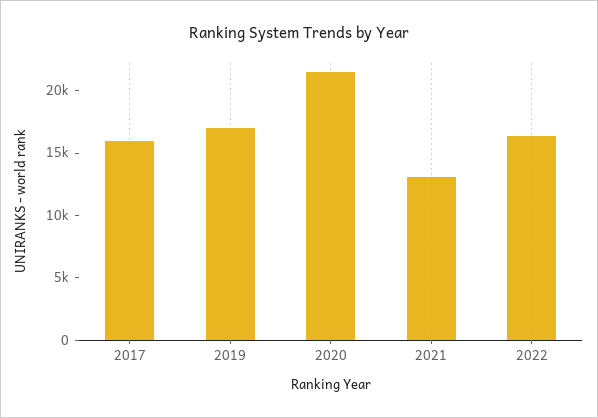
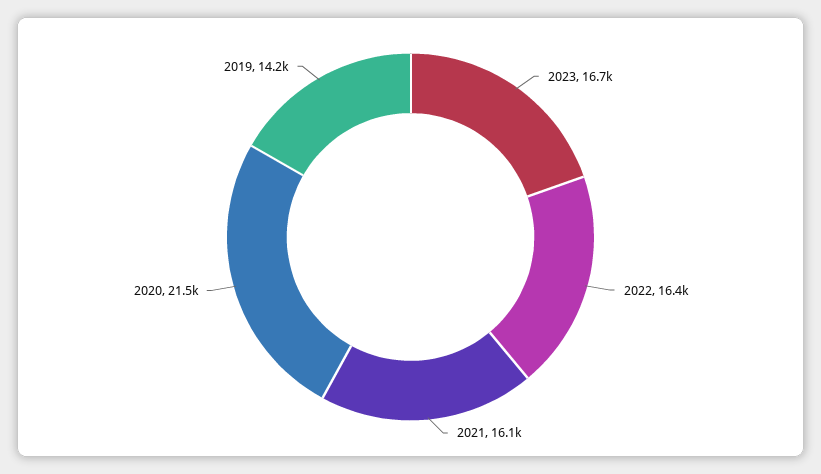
2017: 16000 -> none
2019: 17000 -> 14200
2021: 13000 -> 16100
2023: none -> 16700

